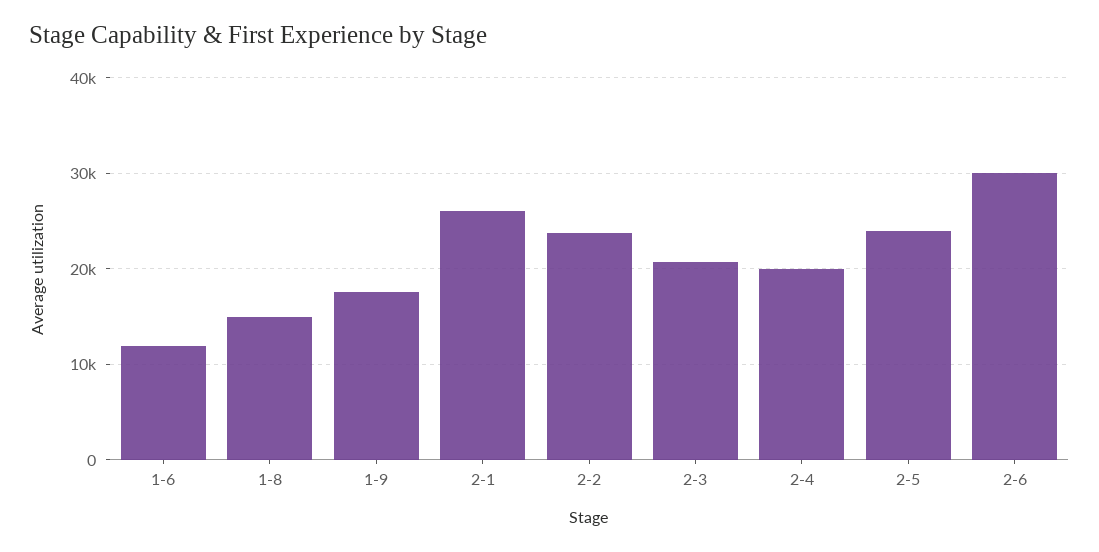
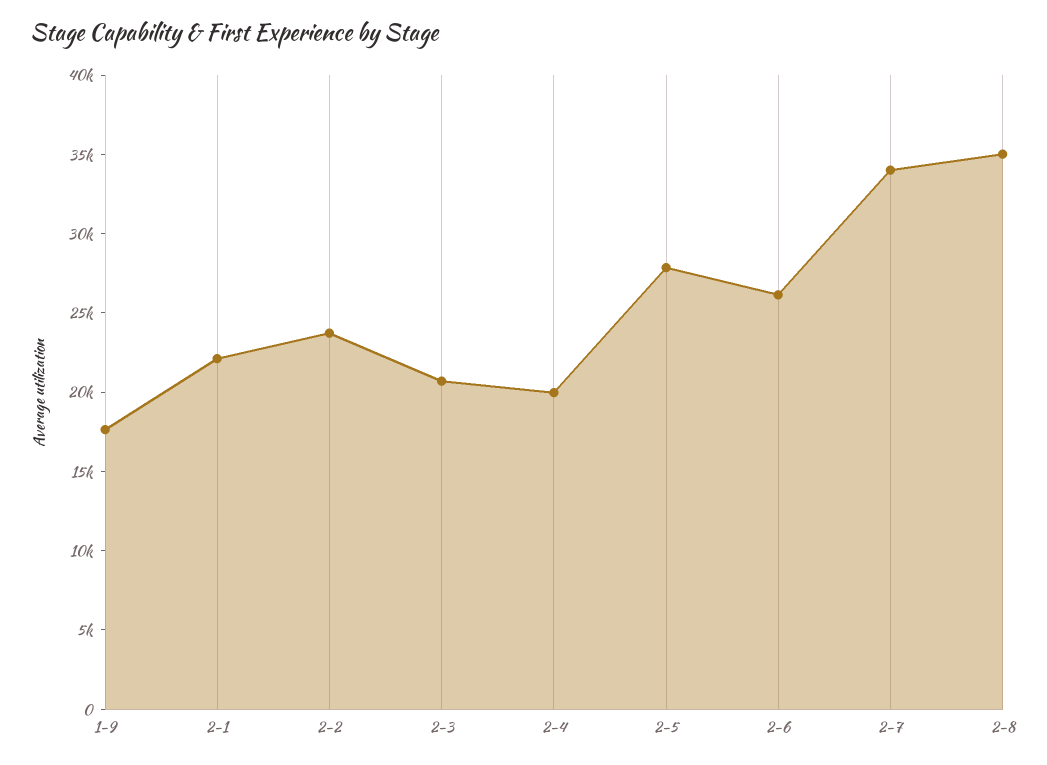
1-6: 12000 -> none
1-8: 15000 -> none
2-1: 26000 -> 22000
2-5: 24000 -> 28000
2-6: 30000 -> 26000
2-7: none -> 34000
2-8: none -> 35000

